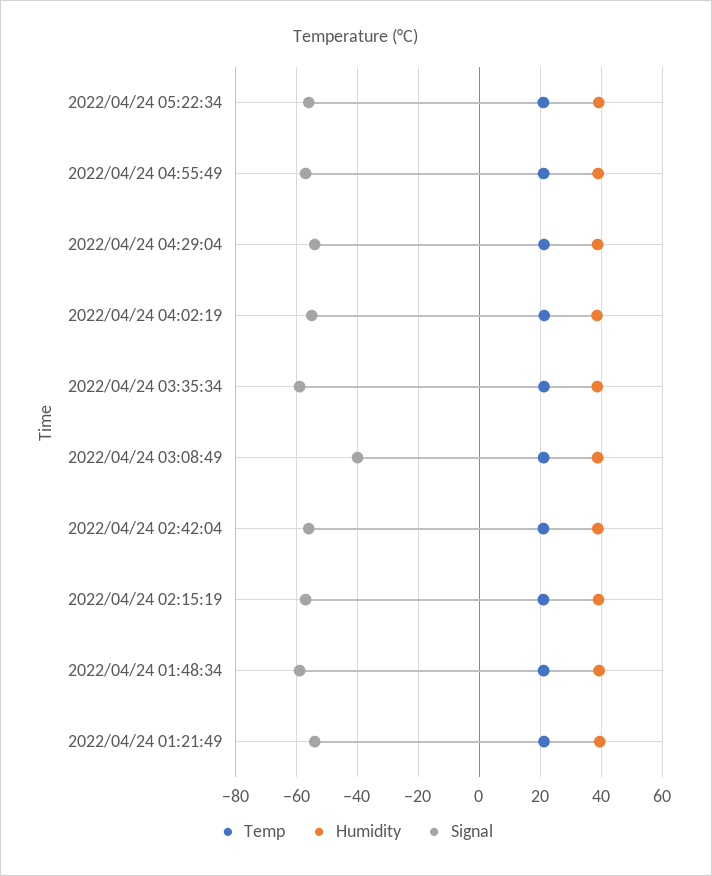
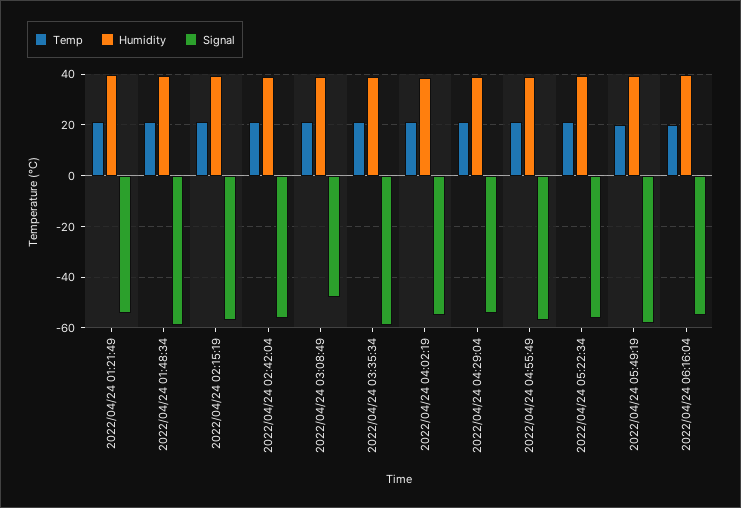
Signal, 2022/04/24 03:08:49: -40 -> -47.5
Temp, 2022/04/24 05:49:19: none -> 20
Humidity, 2022/04/24 05:49:19: none -> 40
Signal, 2022/04/24 05:49:19: none -> -57.5
Temp, 2022/04/24 06:16:04: none -> 20
Humidity, 2022/04/24 06:16:04: none -> 40
Signal, 2022/04/24 06:16:04: none -> -55

